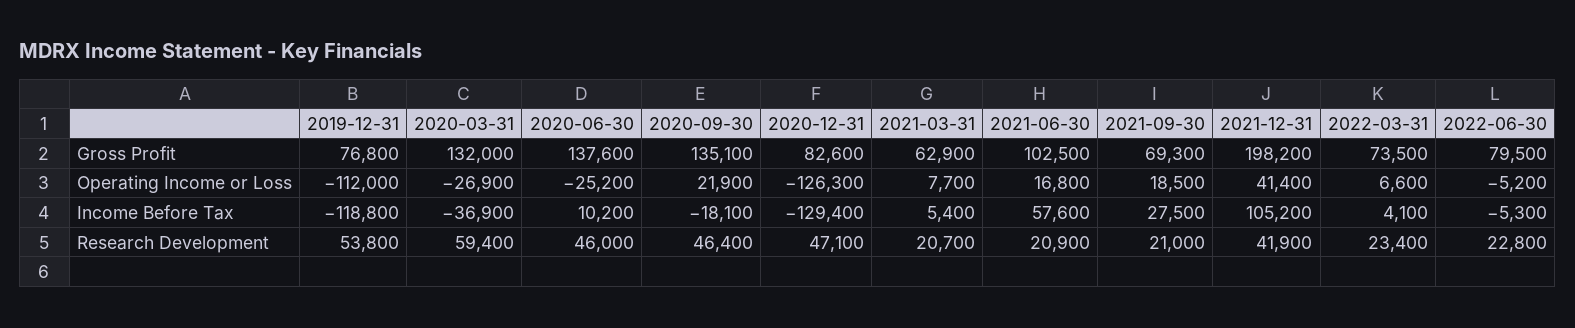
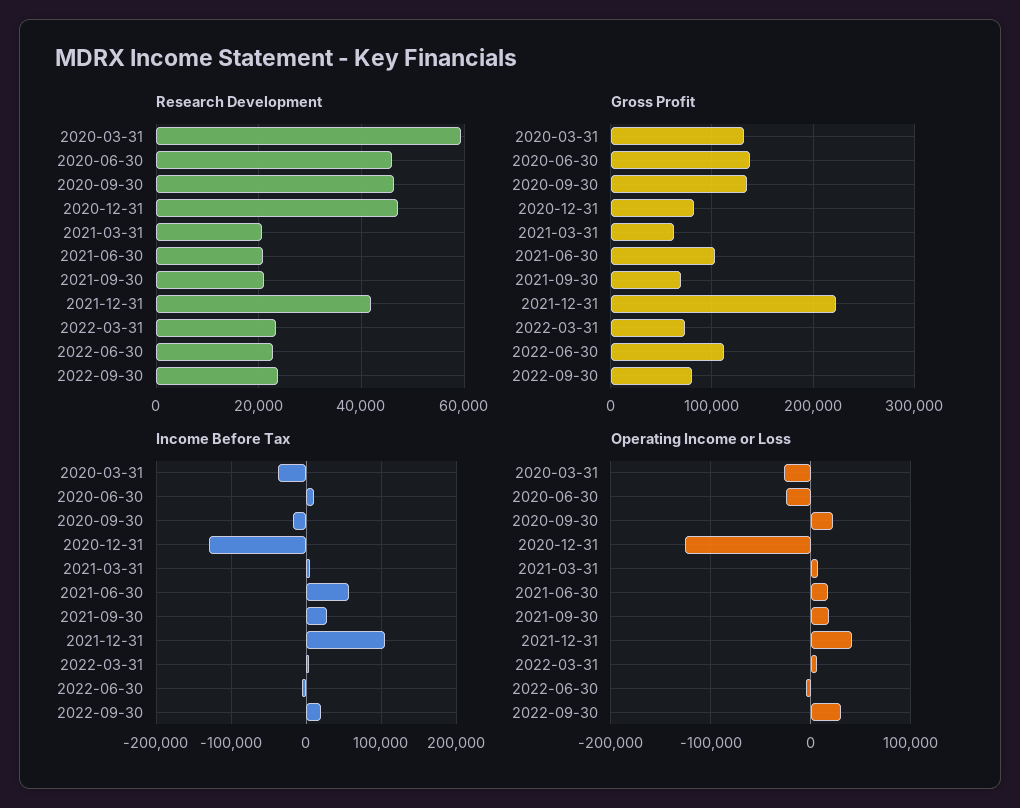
Gross Profit, 2019-12-31: 76800 -> none
Gross Profit, 2021-12-31: 198200 -> 220000
Gross Profit, 2022-06-30: 79500 -> 110000
Operating Income or Loss, 2019-12-31: -112000 -> none
Income Before Tax, 2019-12-31: -118800 -> none
Research Development, 2019-12-31: 53800 -> none
Research Development, 2022-09-30: none -> 24000
Gross Profit, 2022-09-30: none -> 80000
Income Before Tax, 2022-09-30: none -> 20000
Operating Income or Loss, 2022-09-30: none -> 30000

